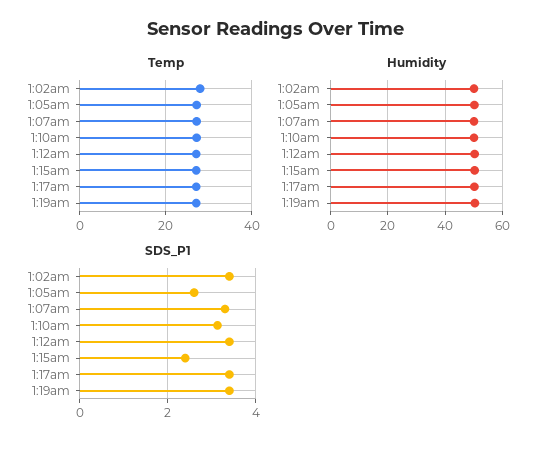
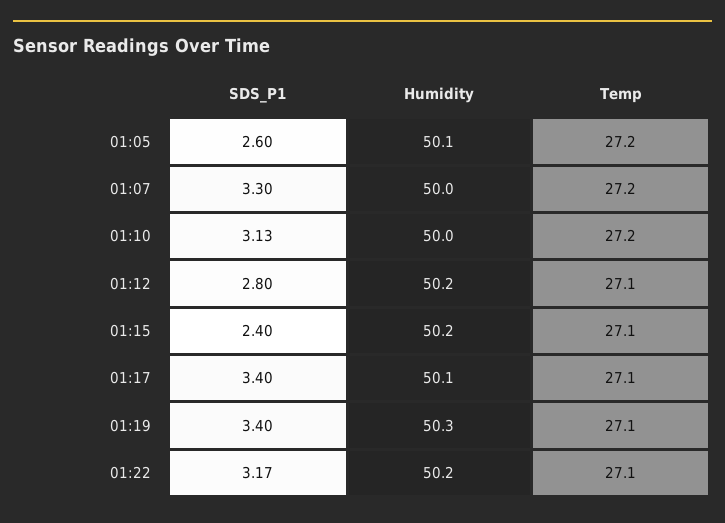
Temp, 1:02am: 28 -> none
Humidity, 1:02am: 50 -> none
SDS_P1, 1:02am: 3.4 -> none
SDS_P1, 1:12am: 3.4 -> 2.8
SDS_P1, 01:22: none -> 3.17
Humidity, 01:22: none -> 50.2
Temp, 01:22: none -> 27.1

